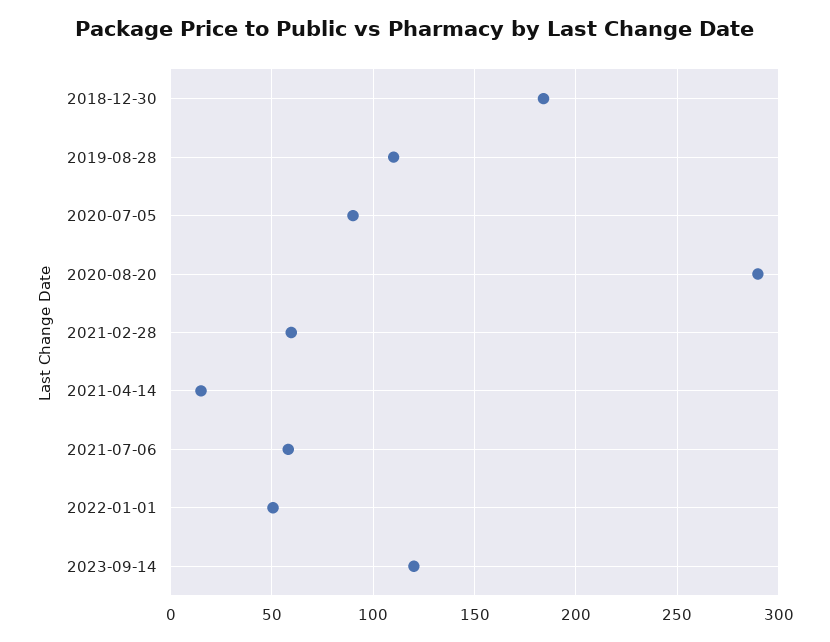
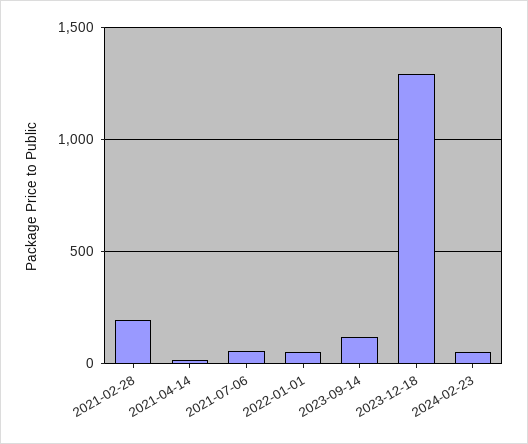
2018-12-30: 185 -> none
2019-08-28: 110 -> none
2020-07-05: 90 -> none
2020-08-20: 290 -> none
2021-02-28: 60 -> 200
2023-12-18: none -> 1300
2024-02-23: none -> 50

